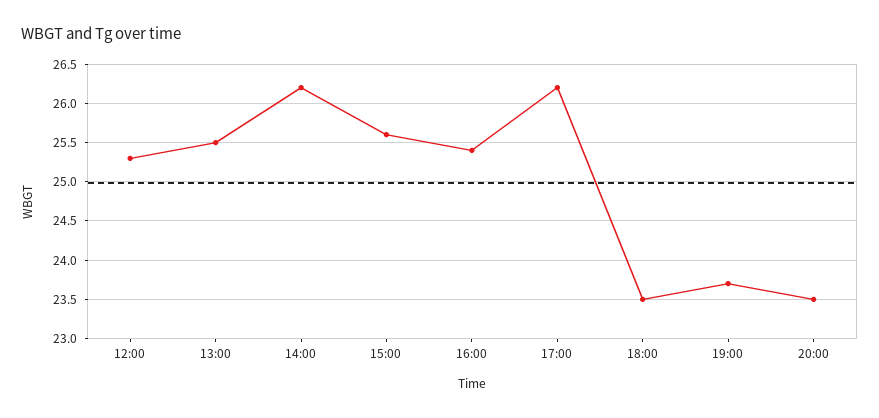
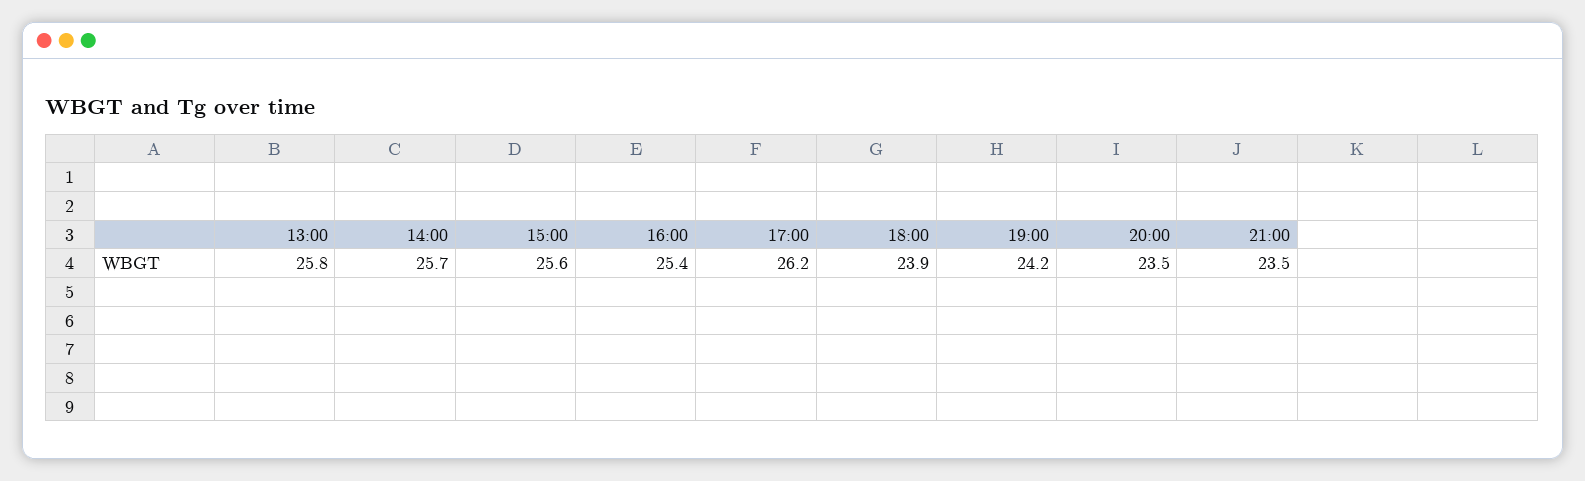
12:00: 25.3 -> none
13:00: 25.5 -> 25.8
14:00: 26.2 -> 25.7
18:00: 23.5 -> 23.9
19:00: 23.7 -> 24.2
21:00: none -> 23.5

